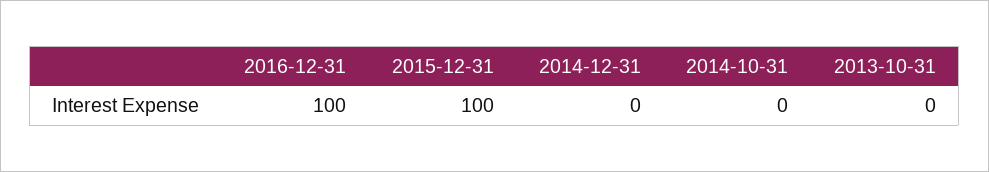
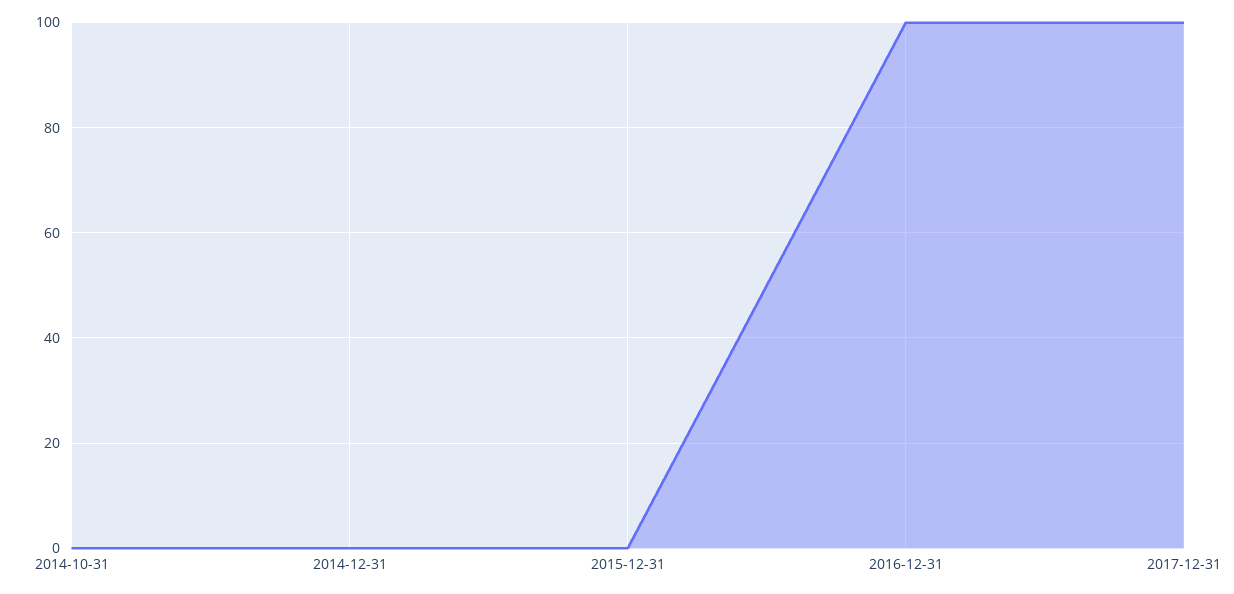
2015-12-31: 100 -> 0
2013-10-31: 0 -> none
2017-12-31: none -> 100

